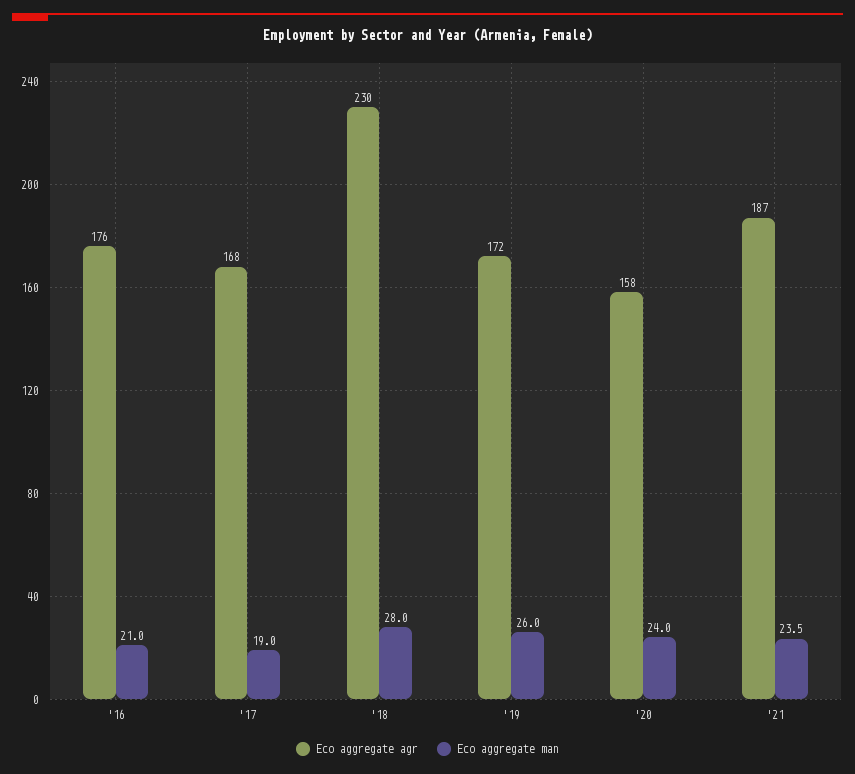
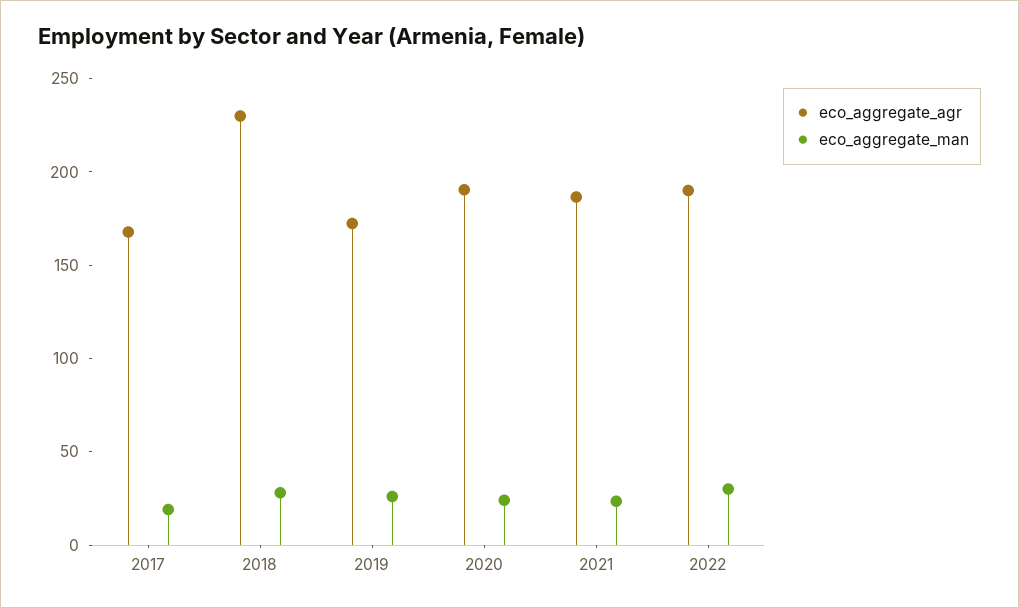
Eco aggregate agr, '16: 176 -> none
Eco aggregate man, '16: 21 -> none
Eco aggregate agr, '20: 158 -> 190
Eco aggregate agr, 2022: none -> 190
Eco aggregate man, 2022: none -> 30

